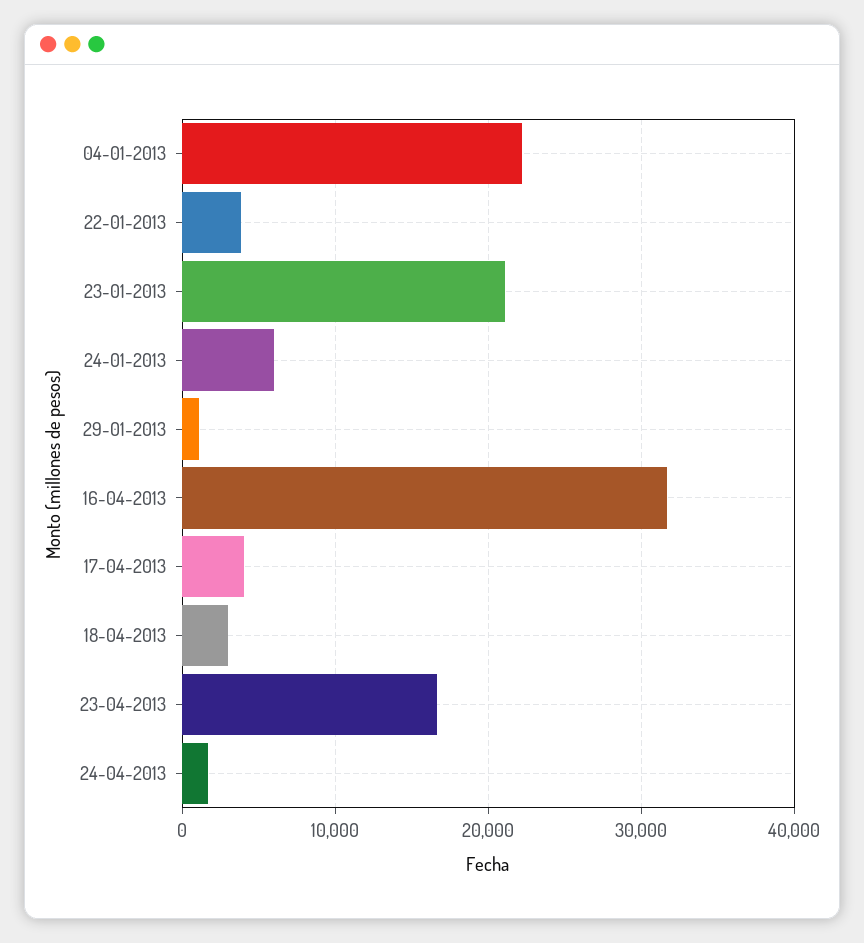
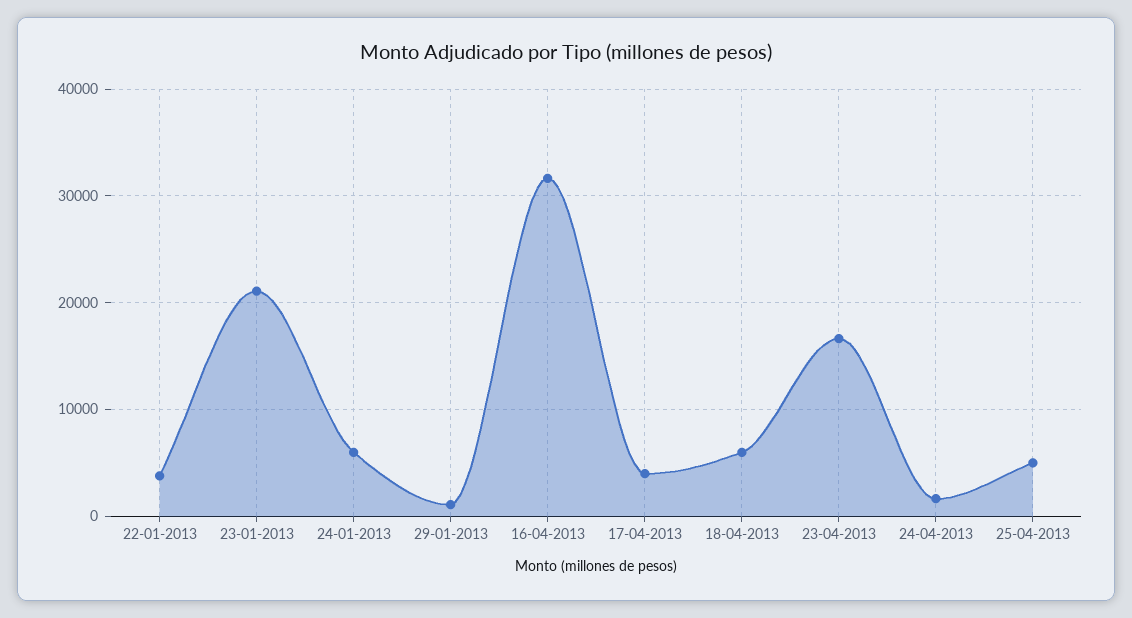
04-01-2013: 22000 -> none
18-04-2013: 3000 -> 6000
25-04-2013: none -> 5000

